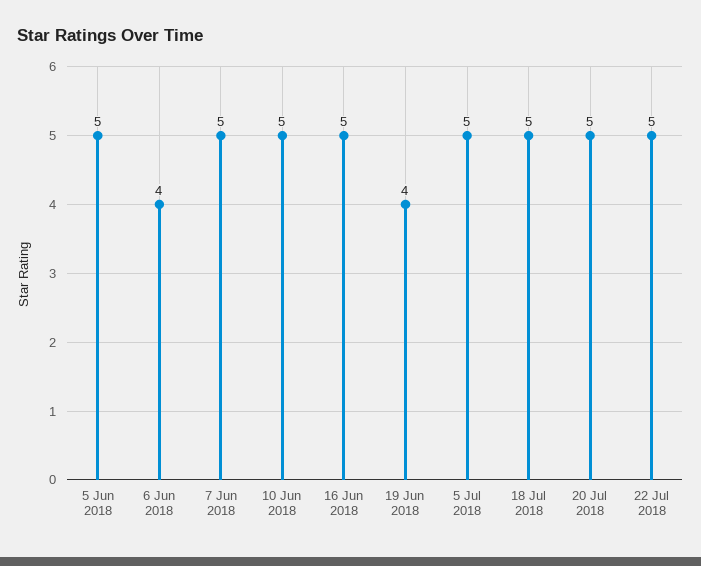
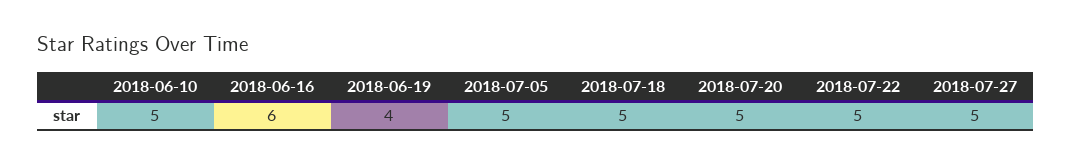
5 Jun 2018: 5 -> none
6 Jun 2018: 4 -> none
7 Jun 2018: 5 -> none
16 Jun 2018: 5 -> 6
2018-07-27: none -> 5

